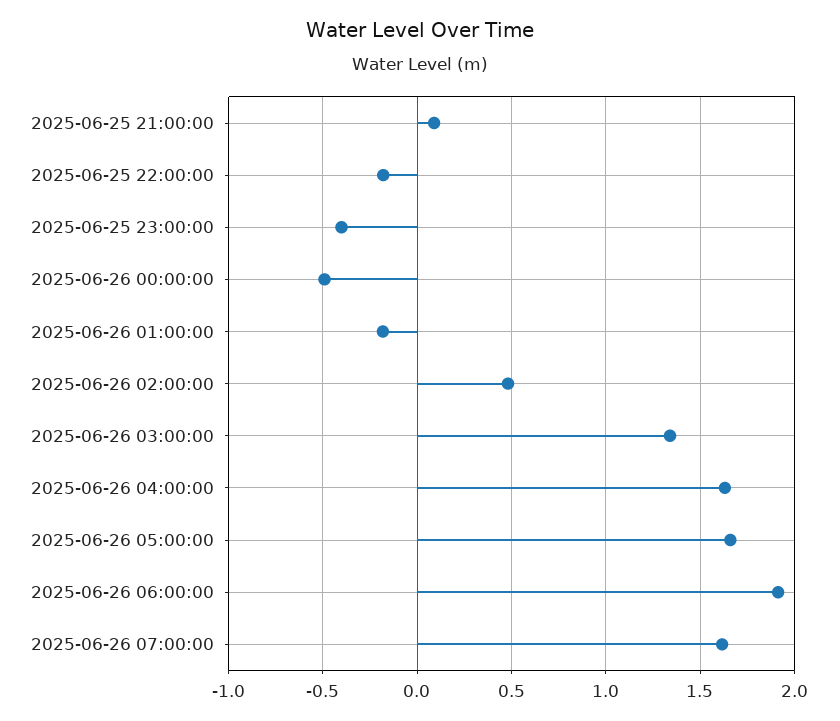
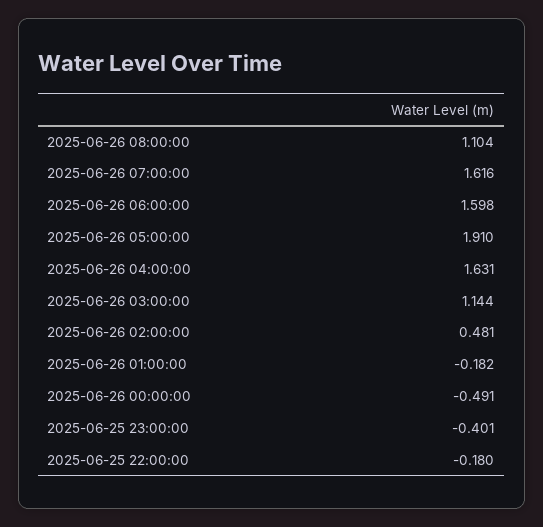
2025-06-25 21:00:00: 0.1 -> none
2025-06-26 03:00:00: 1.35 -> 1.144
2025-06-26 05:00:00: 1.65 -> 1.91
2025-06-26 06:00:00: 1.9 -> 1.598
2025-06-26 08:00:00: none -> 1.104

